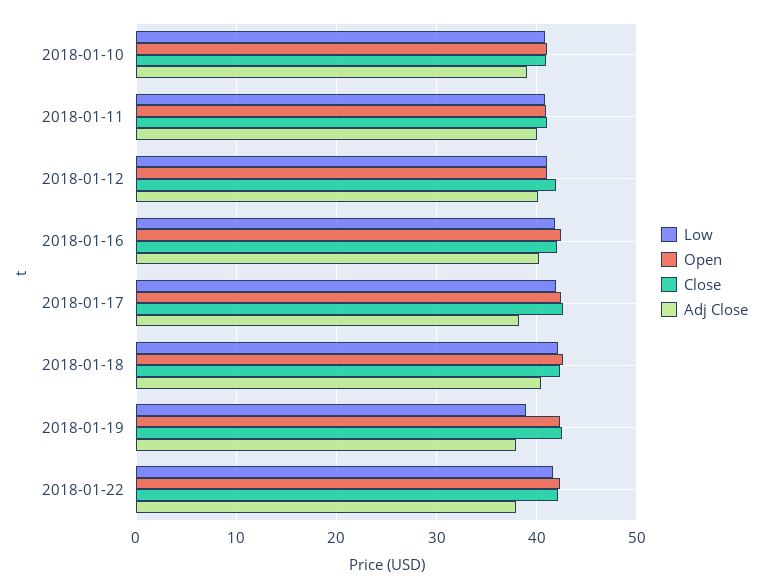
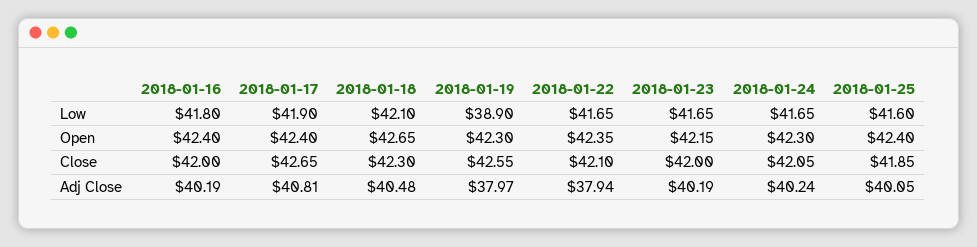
Low, 2018-01-10: 41 -> none
Open, 2018-01-10: 41 -> none
Close, 2018-01-10: 41 -> none
Adj Close, 2018-01-10: 39 -> none
Low, 2018-01-11: 41 -> none
Open, 2018-01-11: 41 -> none
Close, 2018-01-11: 41 -> none
Adj Close, 2018-01-11: 40 -> none
Low, 2018-01-12: 41 -> none
Open, 2018-01-12: 41 -> none
Close, 2018-01-12: 42 -> none
Adj Close, 2018-01-12: 40 -> none
Adj Close, 2018-01-17: 38 -> 40.81
Low, 2018-01-23: none -> 41.65
Low, 2018-01-24: none -> 41.65
Low, 2018-01-25: none -> 41.6
Open, 2018-01-23: none -> 42.15
Open, 2018-01-24: none -> 42.3
Open, 2018-01-25: none -> 42.4
Close, 2018-01-23: none -> 42
Close, 2018-01-24: none -> 42.05
Close, 2018-01-25: none -> 41.85
Adj Close, 2018-01-23: none -> 40.19
Adj Close, 2018-01-24: none -> 40.24
Adj Close, 2018-01-25: none -> 40.05

